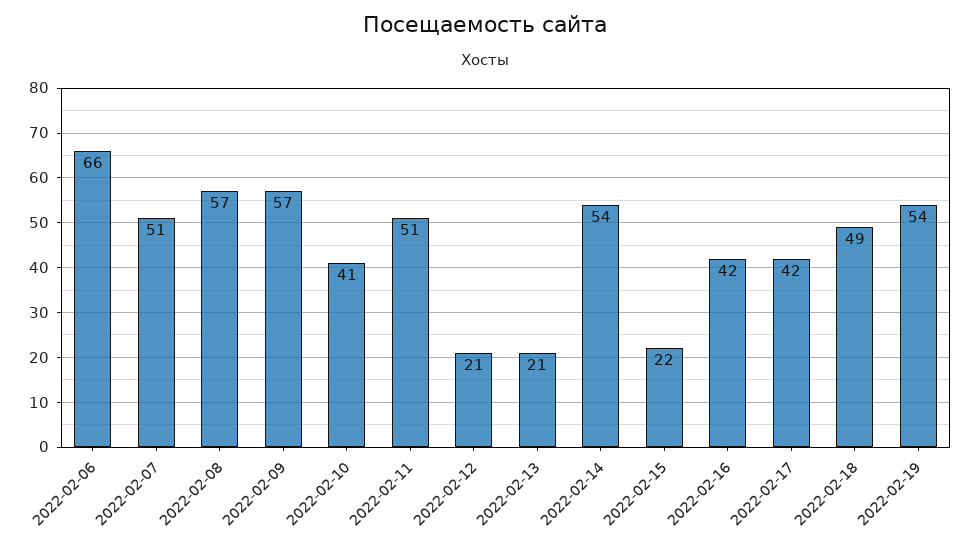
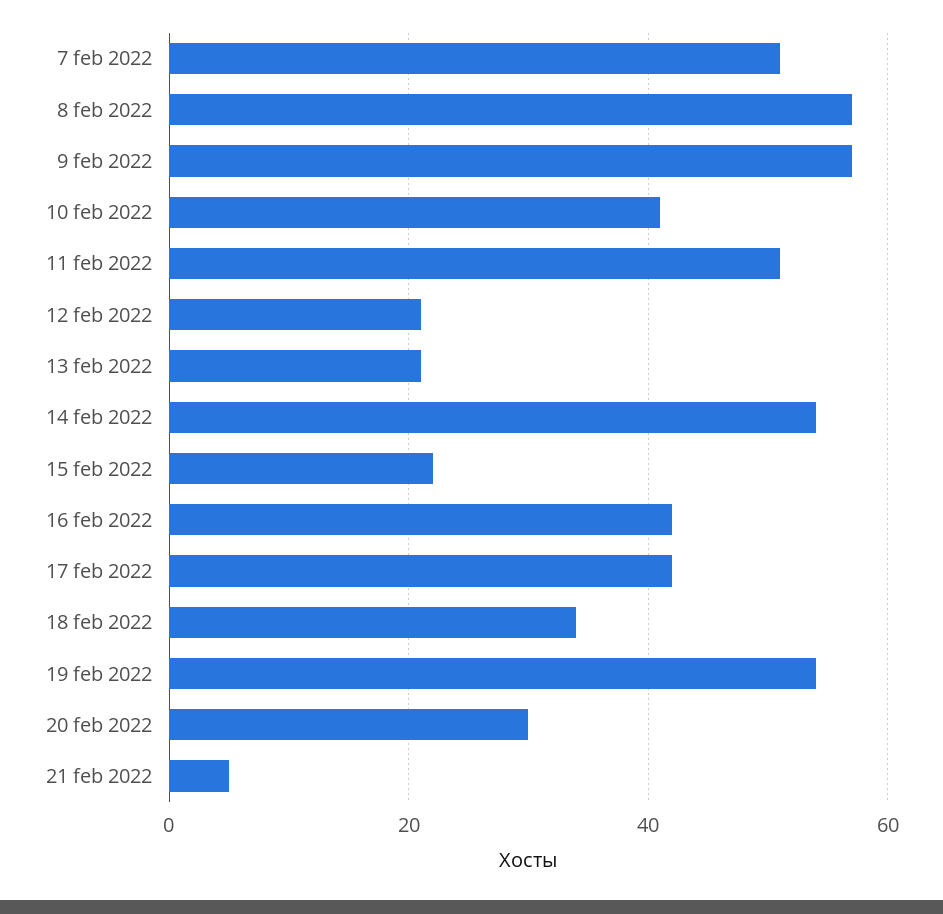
2022-02-06: 66 -> none
2022-02-18: 49 -> 35
20 feb 2022: none -> 30
21 feb 2022: none -> 5

